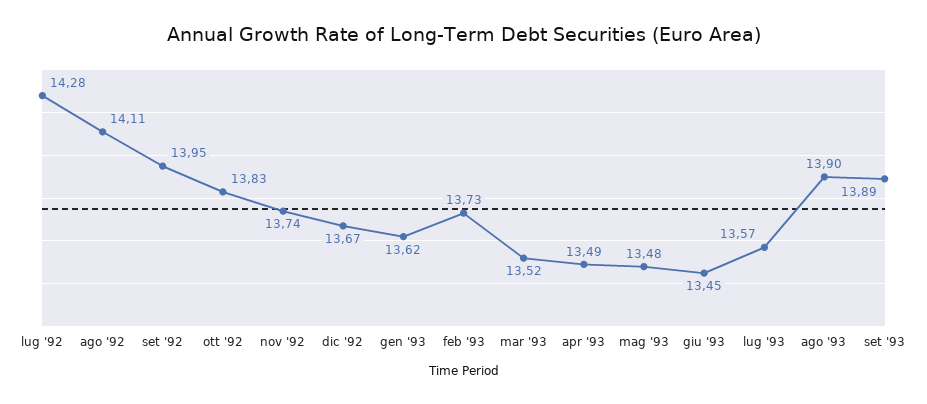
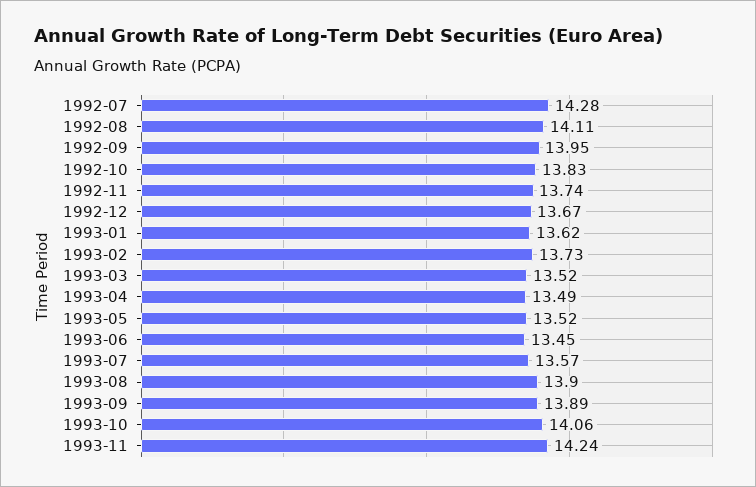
mag '93: 13.48 -> 13.52
1993-10: none -> 14.06
1993-11: none -> 14.24

